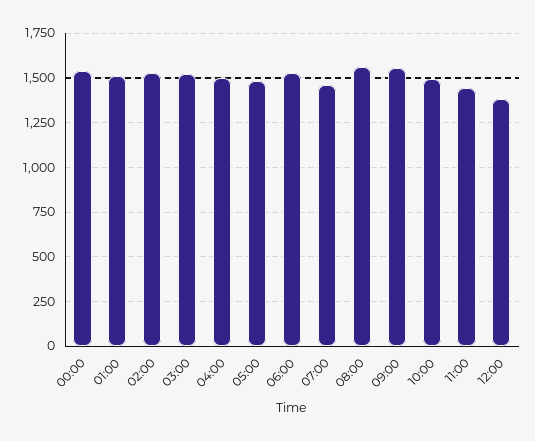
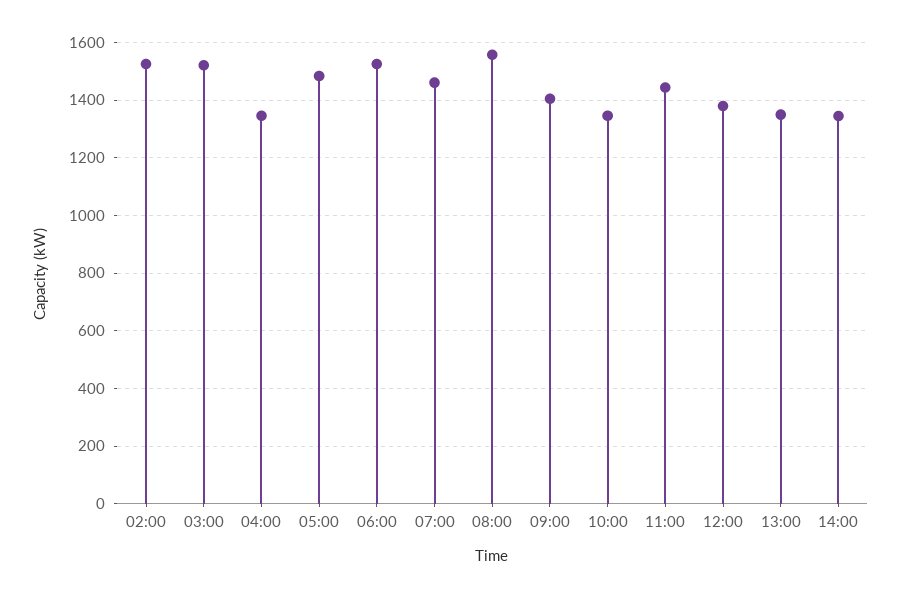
00:00: 1550 -> none
01:00: 1500 -> none
04:00: 1500 -> 1350
09:00: 1550 -> 1400
10:00: 1500 -> 1350
13:00: none -> 1350
14:00: none -> 1350

